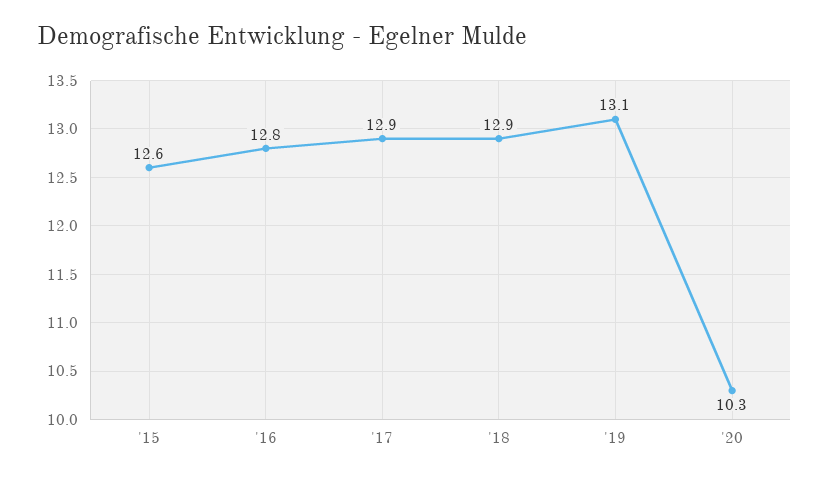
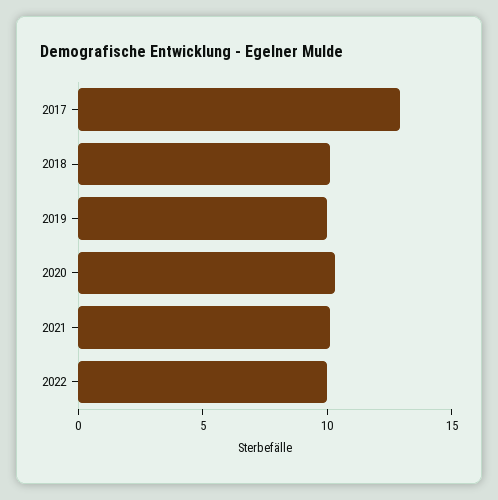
'15: 12.6 -> none
'16: 12.8 -> none
'18: 12.9 -> 10
'19: 13.1 -> 10
2021: none -> 10
2022: none -> 10

